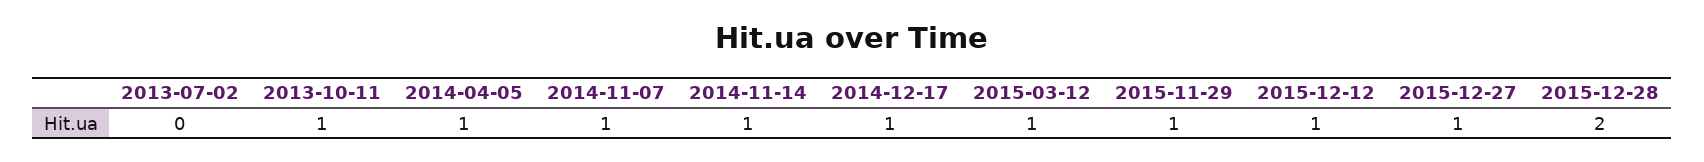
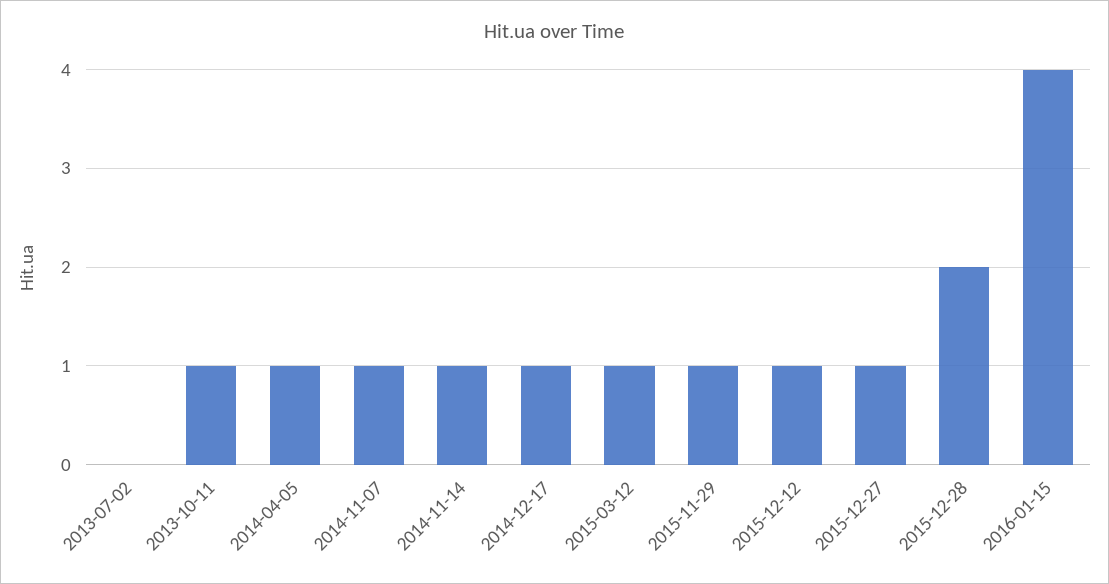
2016-01-15: none -> 4

